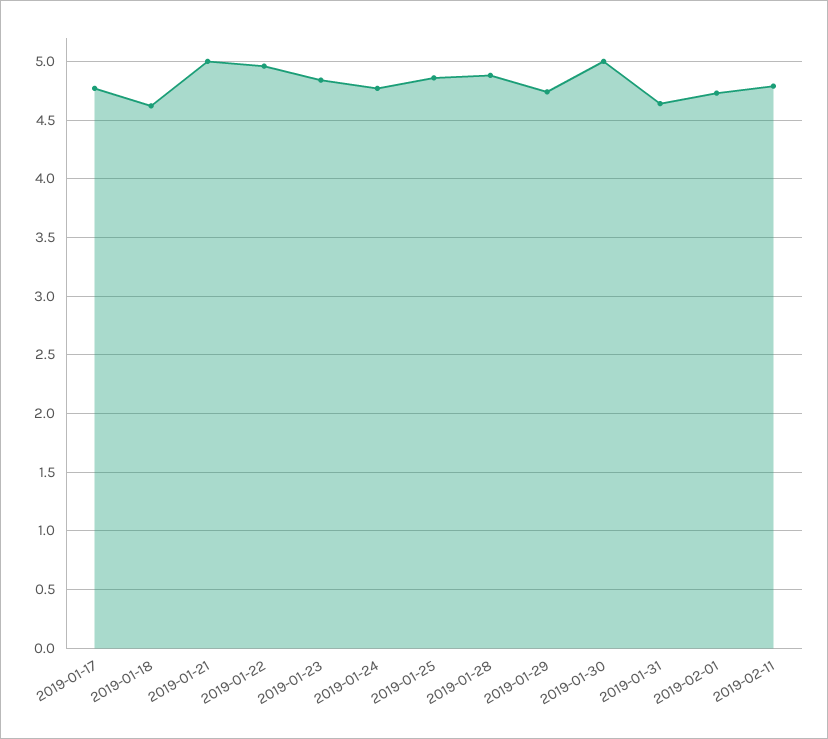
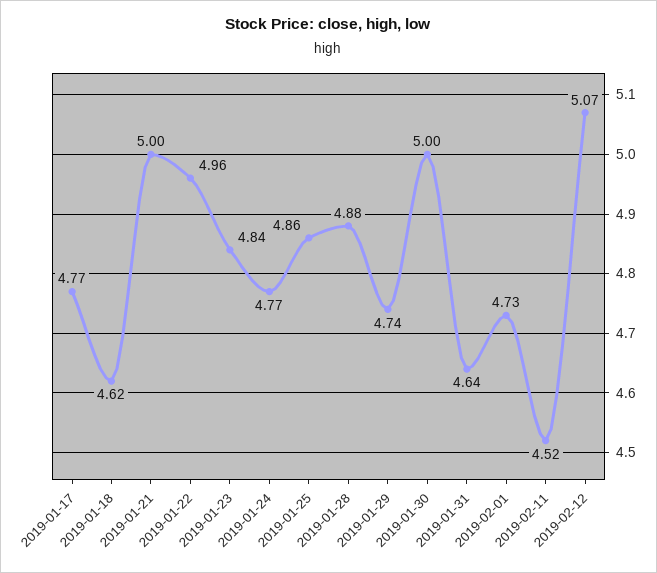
2019-02-11: 4.8 -> 4.52
2019-02-12: none -> 5.07

